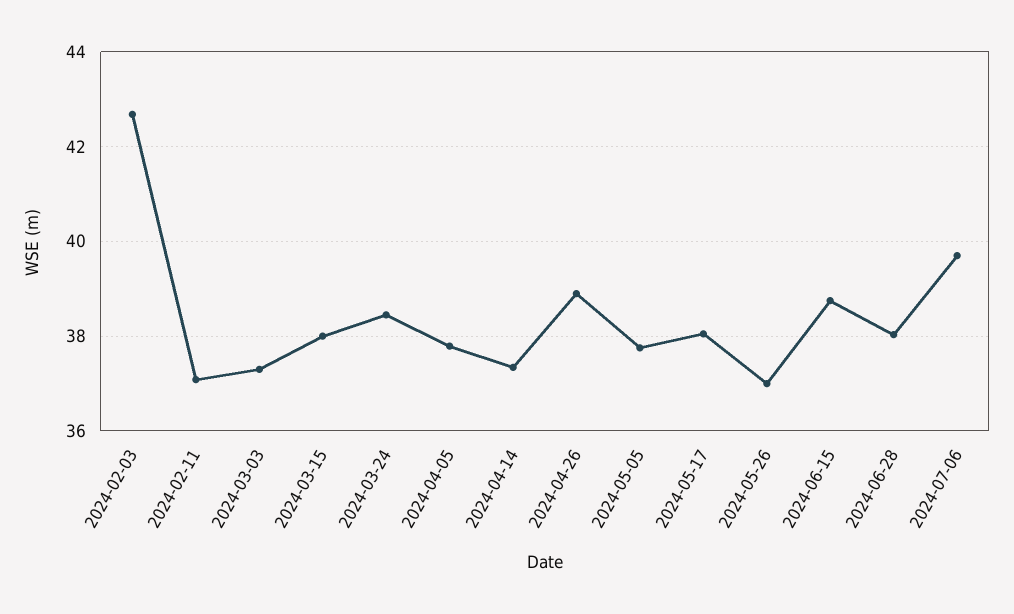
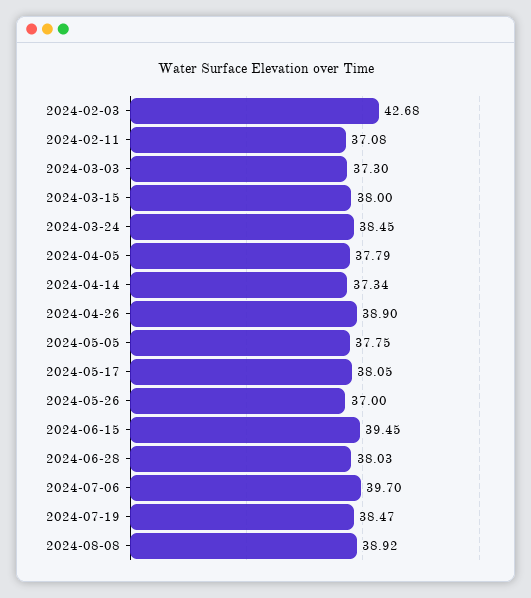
2024-06-15: 38.8 -> 39.45
2024-07-19: none -> 38.47
2024-08-08: none -> 38.92

